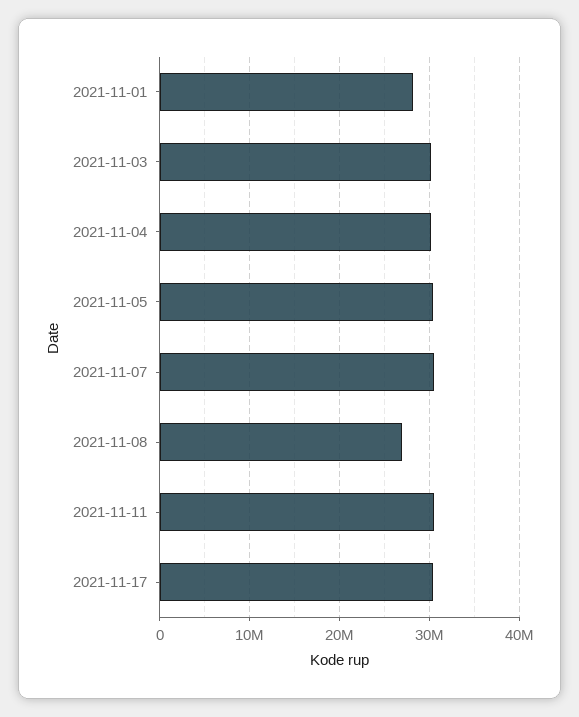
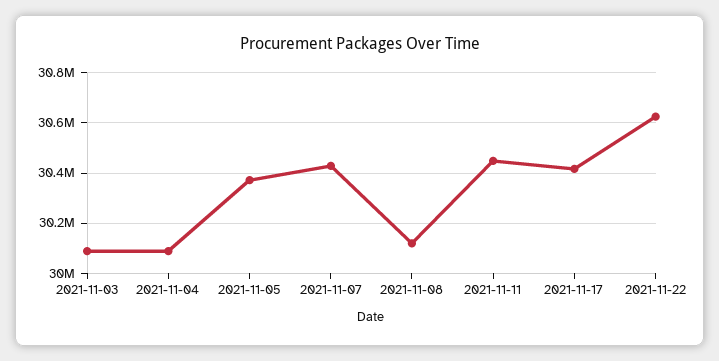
2021-11-01: 28000000 -> none
2021-11-08: 27000000 -> 30125000
2021-11-22: none -> 30625000

